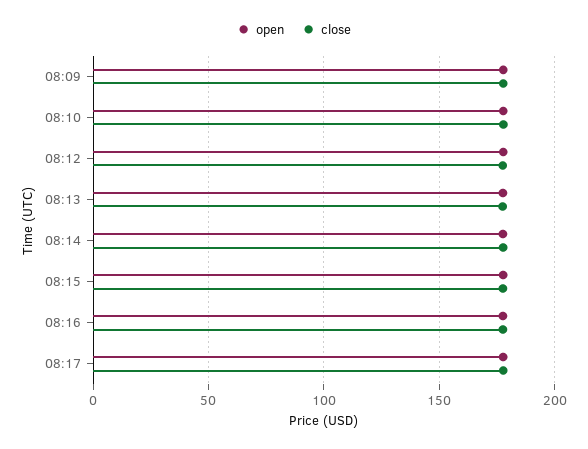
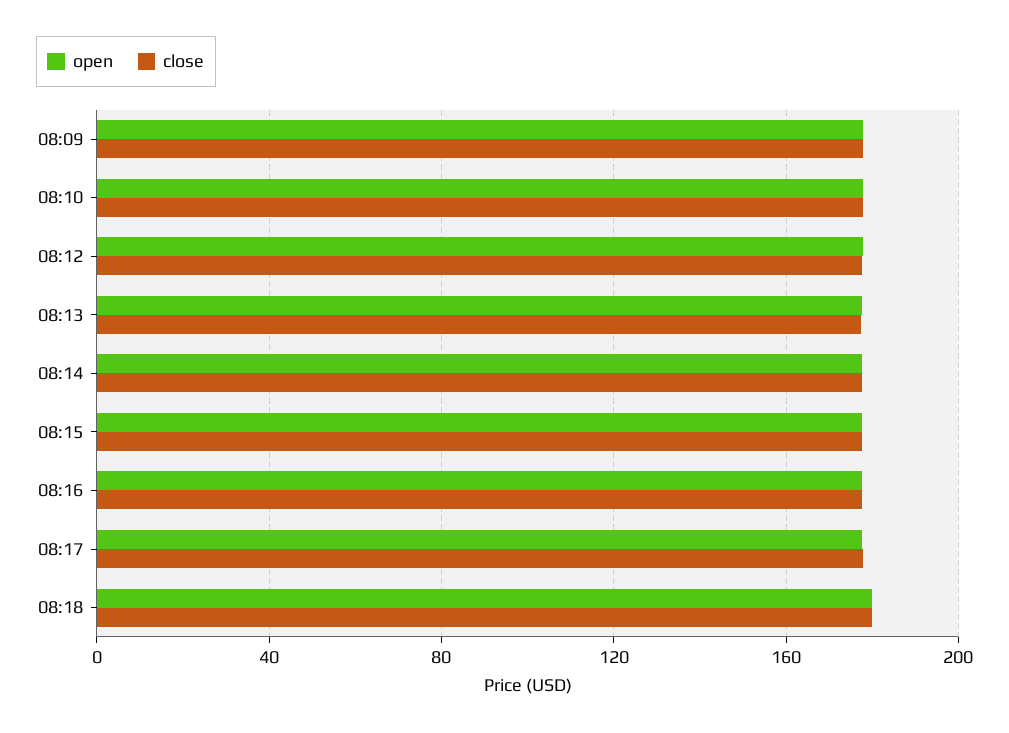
open, 08:18: none -> 180
close, 08:18: none -> 180

